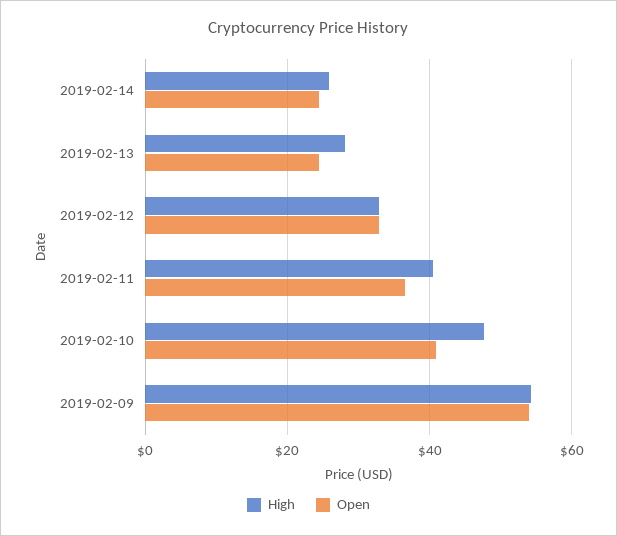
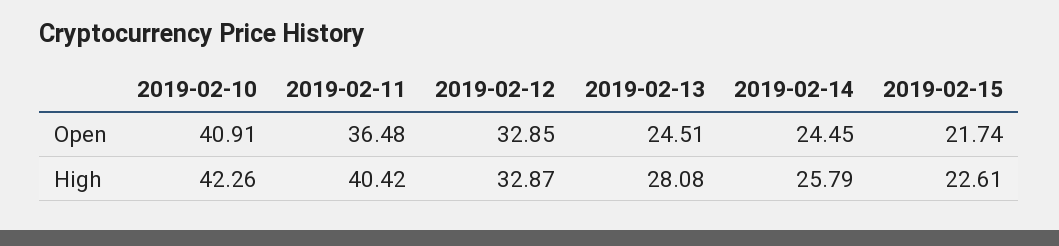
High, 2019-02-10: 48 -> 42.26
High, 2019-02-09: 54 -> none
Open, 2019-02-09: 54 -> none
Open, 2019-02-15: none -> 21.74
High, 2019-02-15: none -> 22.61

